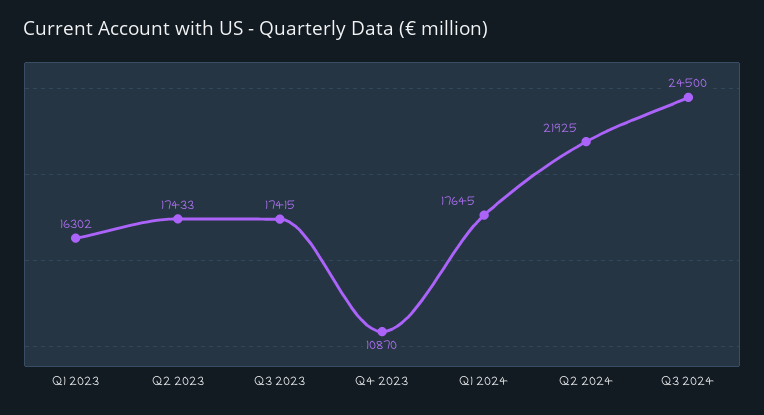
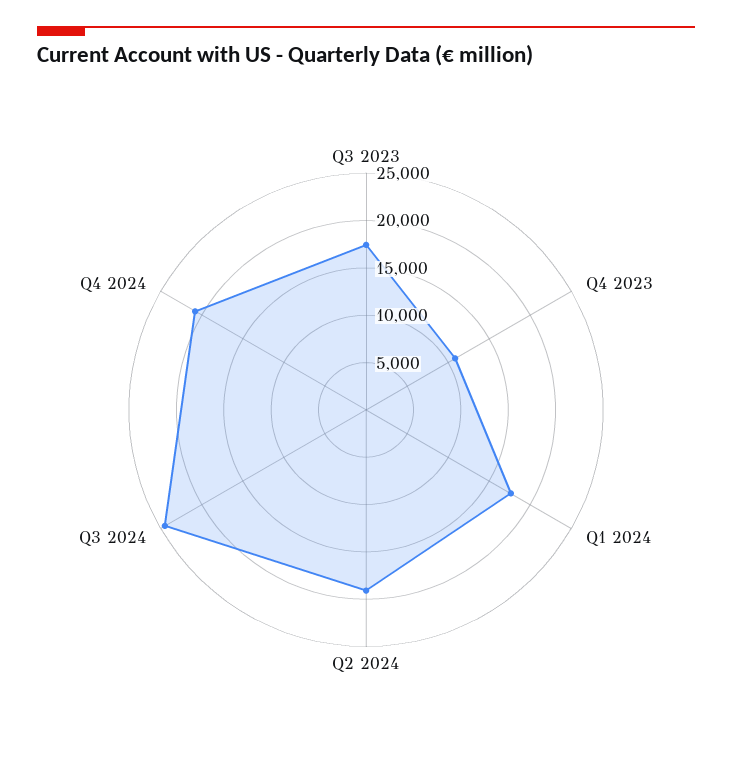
Q1 2023: 16302 -> none
Q2 2023: 17433 -> none
Q2 2024: 21925 -> 19000
Q4 2024: none -> 21000

